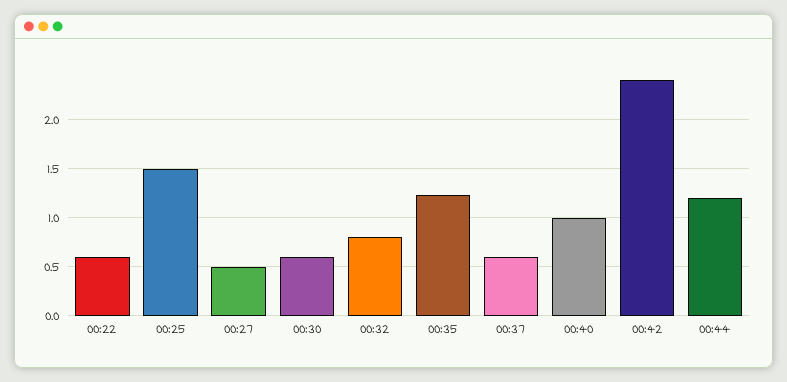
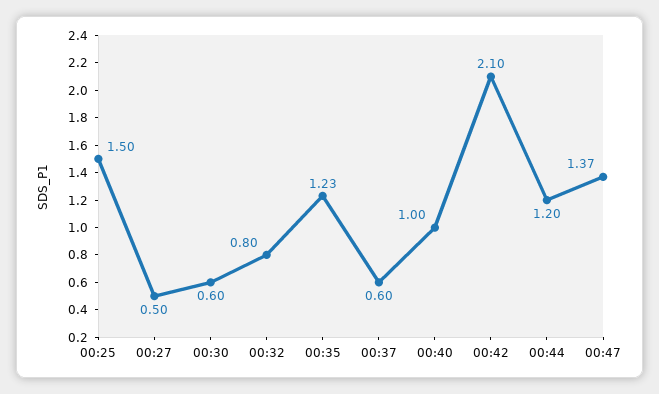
00:22: 0.6 -> none
00:42: 2.4 -> 2.1
00:47: none -> 1.37

